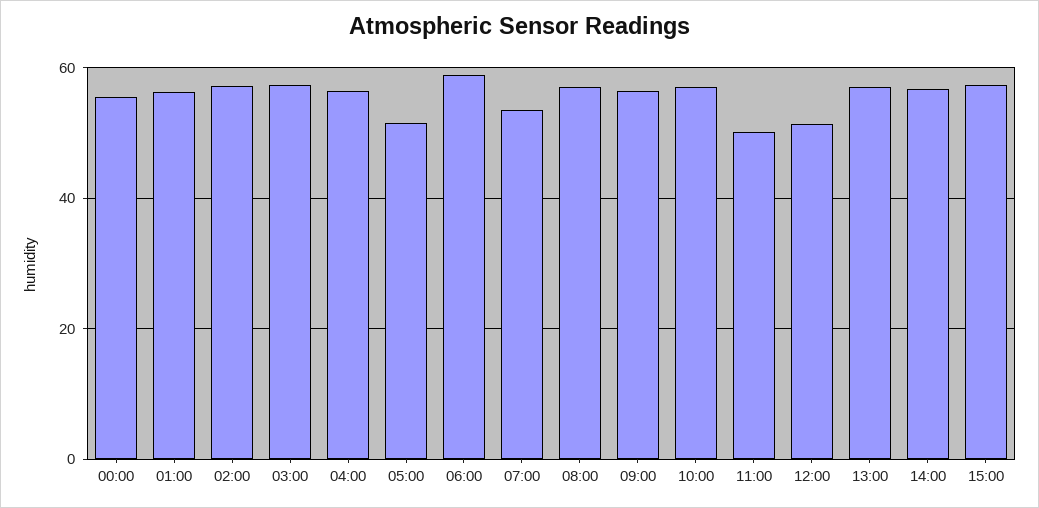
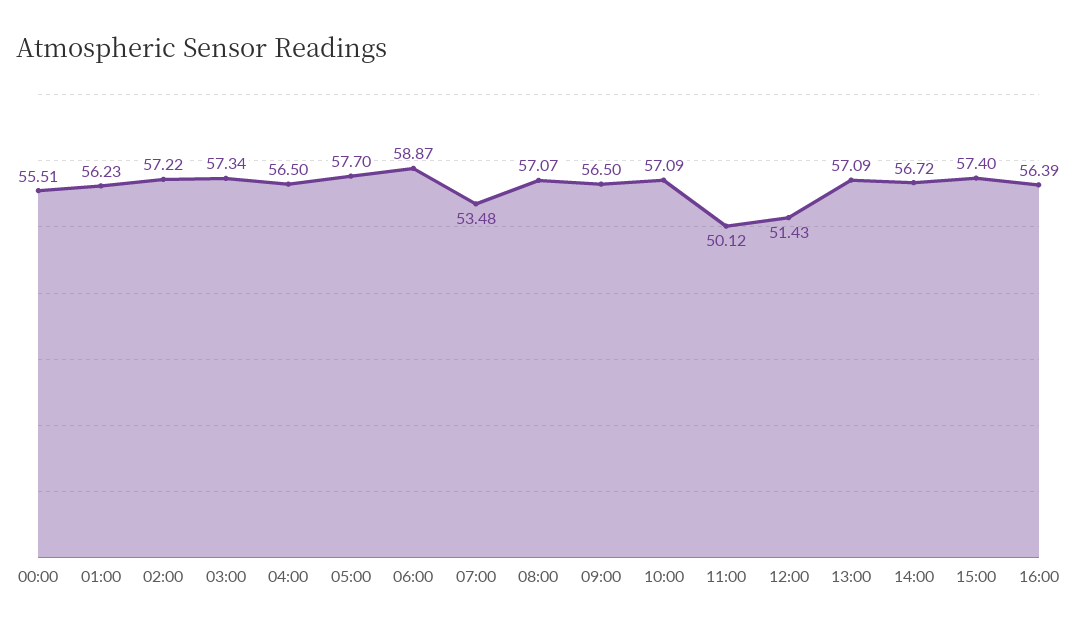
05:00: 52 -> 57.7
16:00: none -> 56.39

